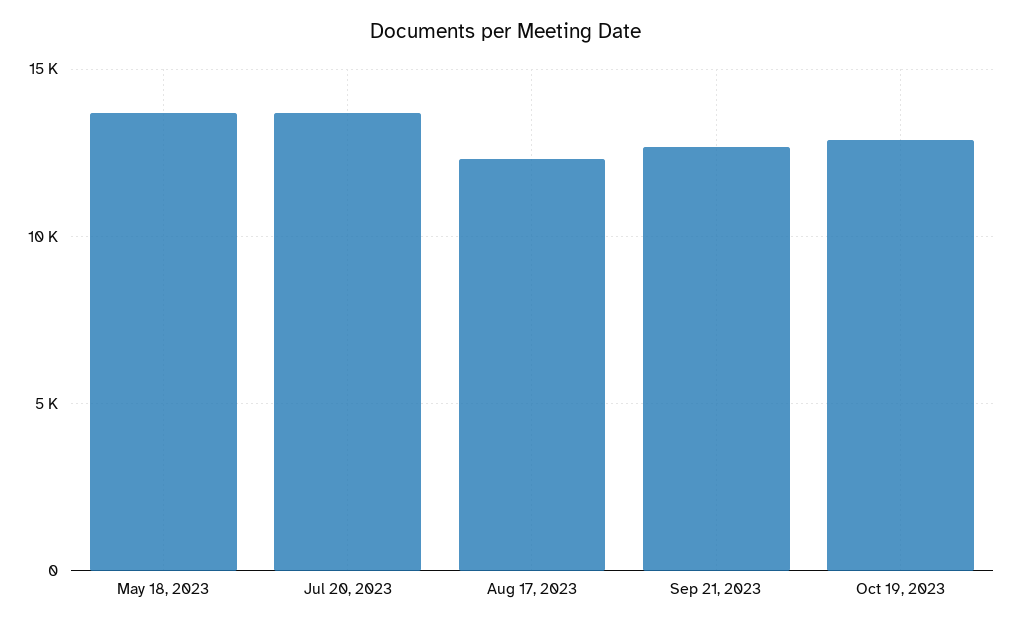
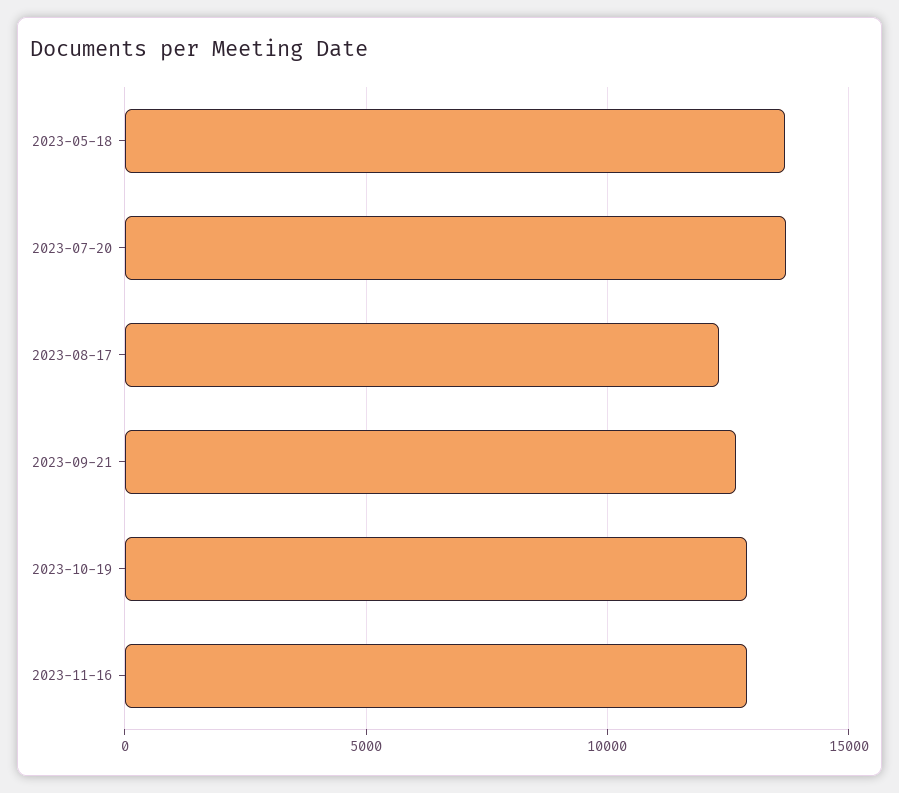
2023-11-16: none -> 13000

